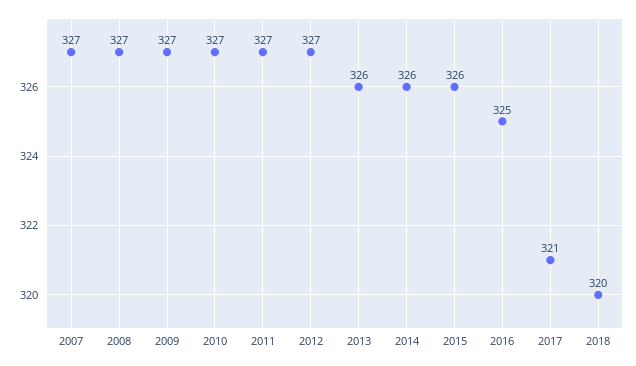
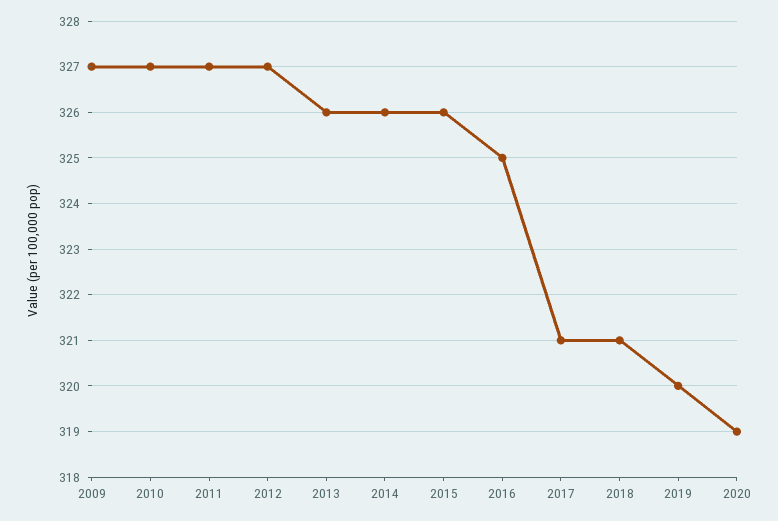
2007: 327 -> none
2008: 327 -> none
2018: 320 -> 321
2019: none -> 320
2020: none -> 319

